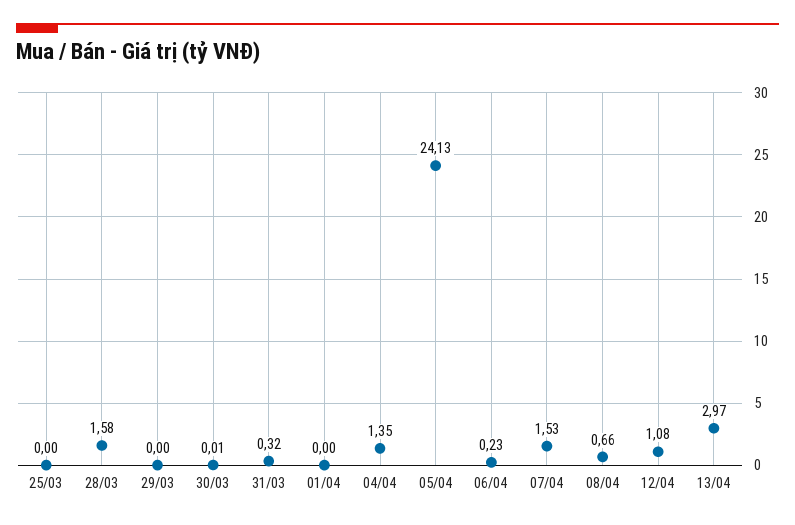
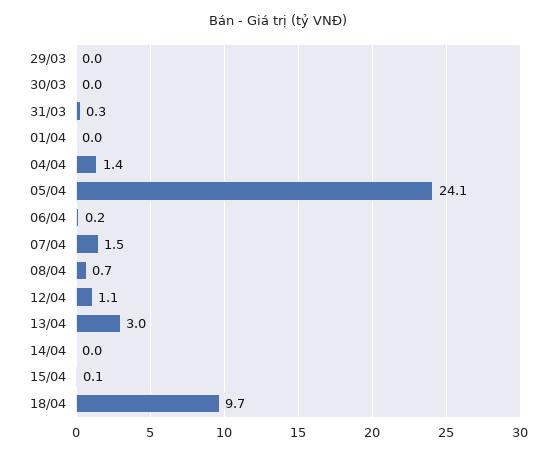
25/03: 0 -> none
28/03: 1.58 -> none
14/04: none -> 0
15/04: none -> 0.1
18/04: none -> 9.7

